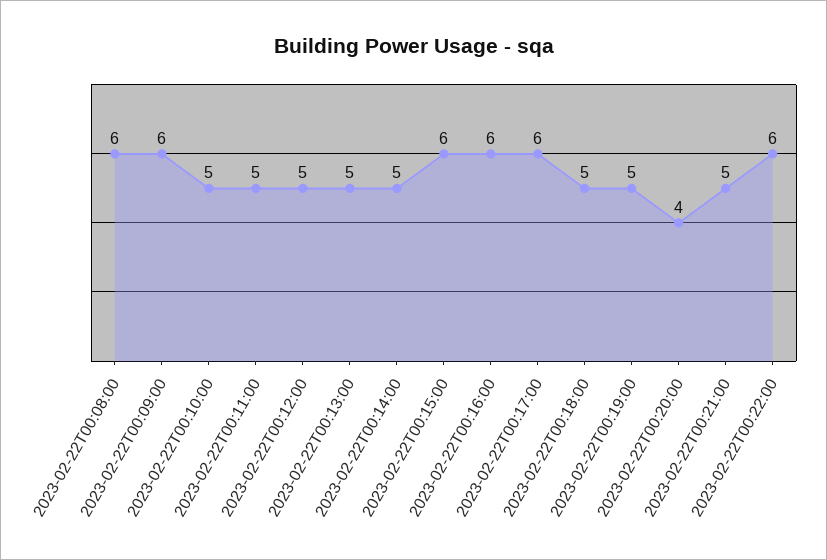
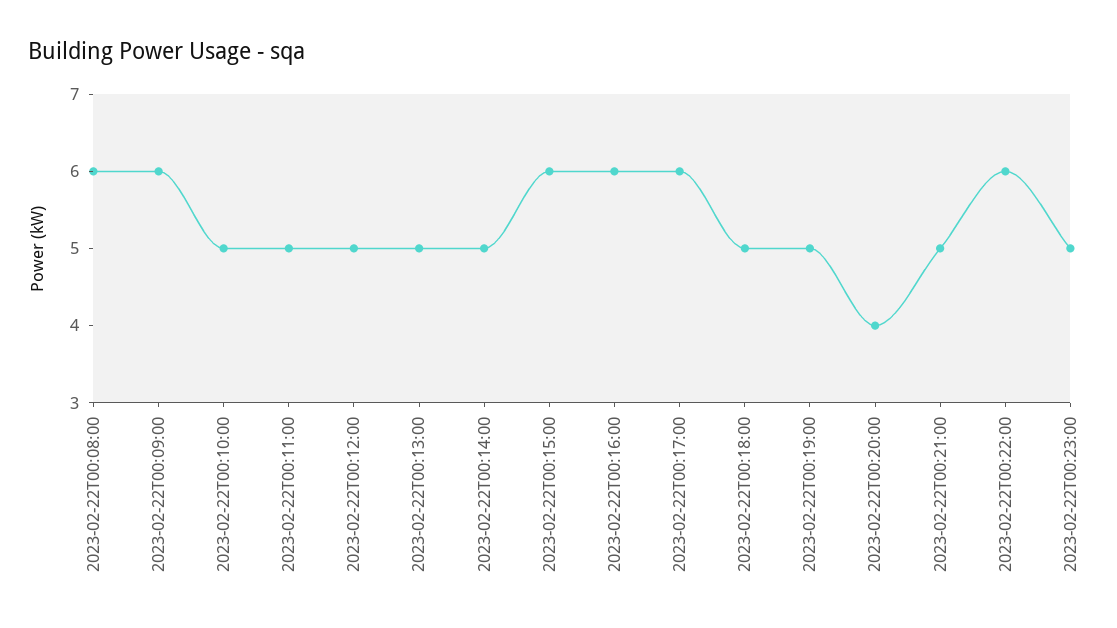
2023-02-22T00:23:00: none -> 5

